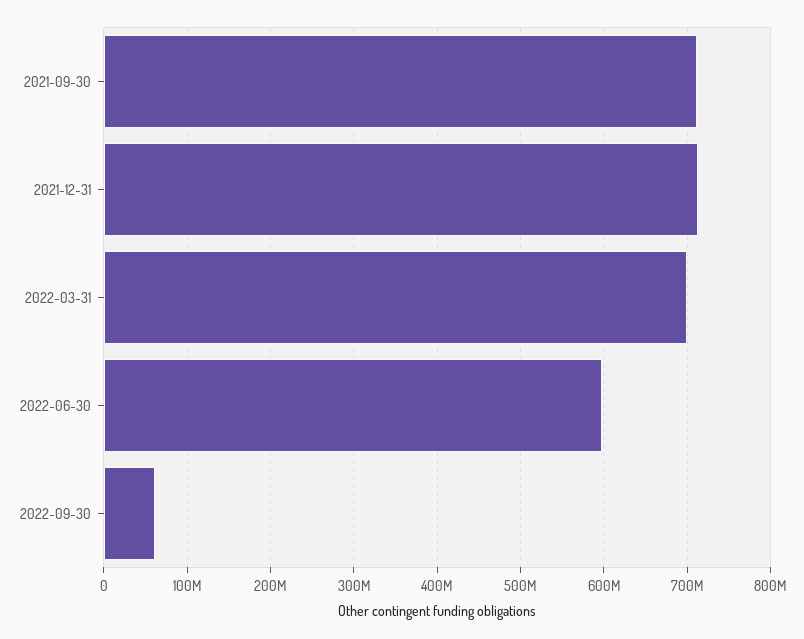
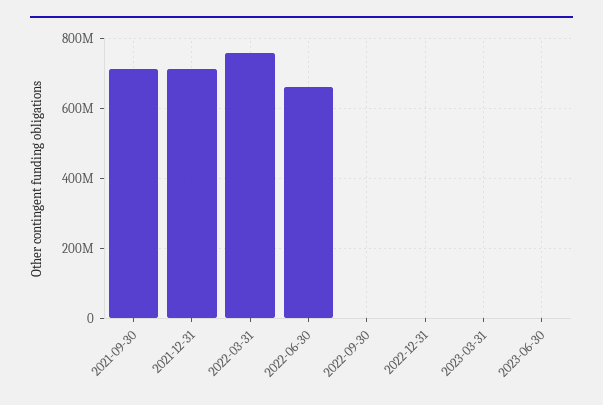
2022-03-31: 700000000 -> 760000000
2022-06-30: 600000000 -> 660000000
2022-09-30: 60000000 -> 0
2022-12-31: none -> 0
2023-03-31: none -> 0
2023-06-30: none -> 0

